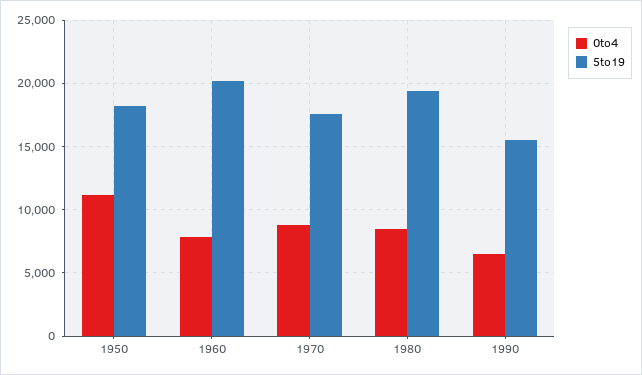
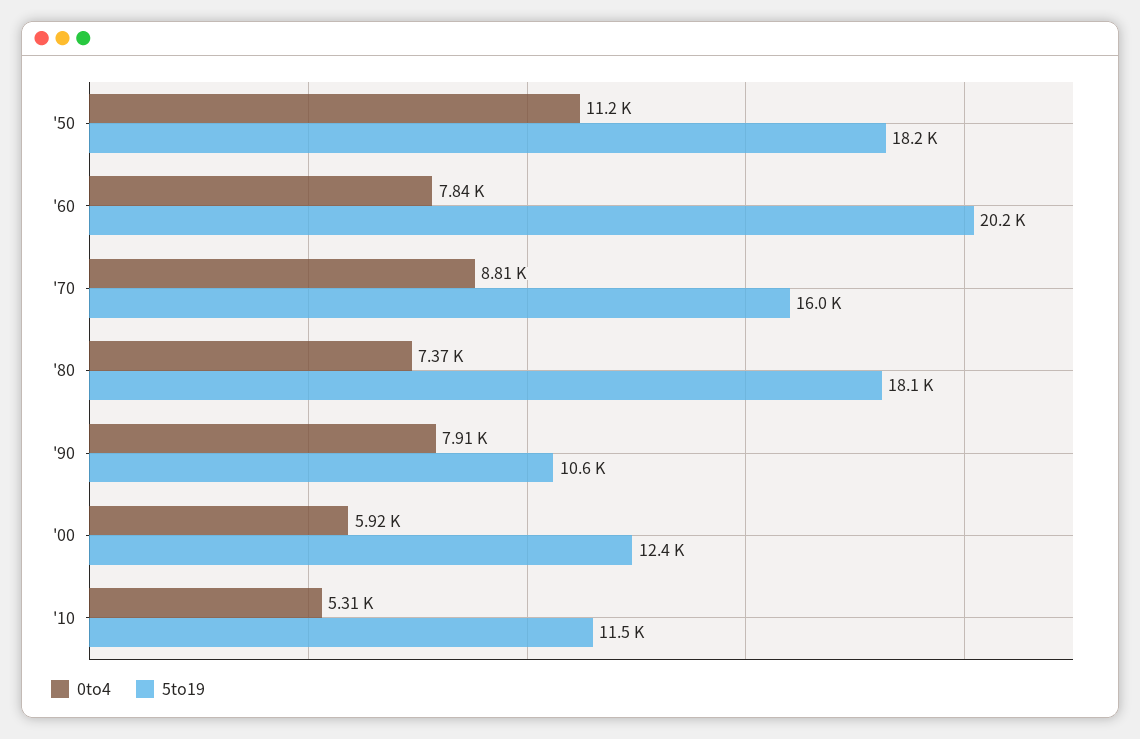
5to19, 1970: 17500 -> 16000
0to4, 1980: 8500 -> 7370
5to19, 1980: 19500 -> 18100
0to4, 1990: 6500 -> 7910
5to19, 1990: 15500 -> 10600
0to4, '00: none -> 5920
5to19, '00: none -> 12400
0to4, '10: none -> 5310
5to19, '10: none -> 11500

